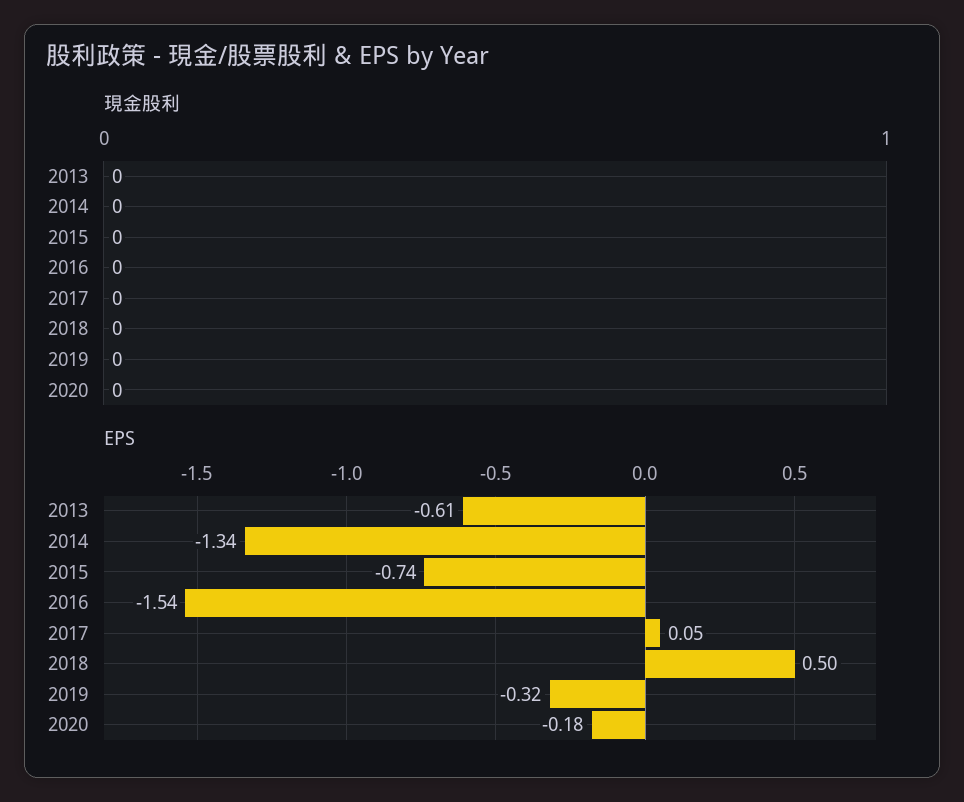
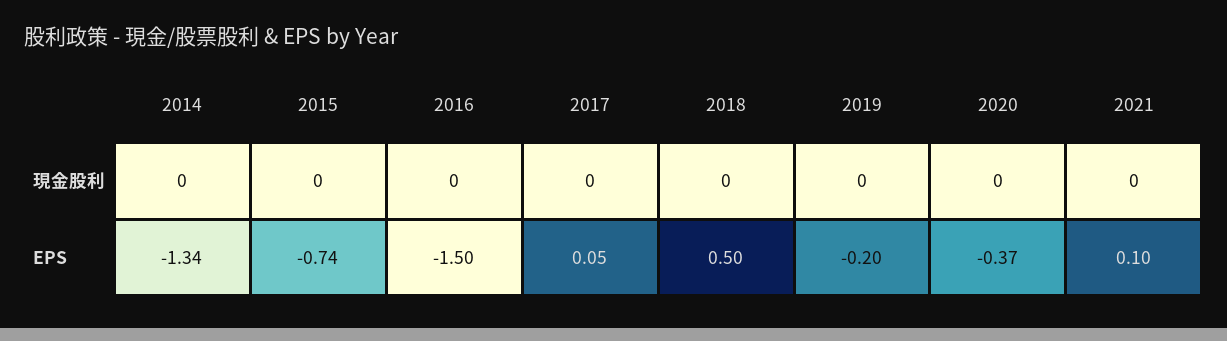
現金股利, 2013: 0 -> none
EPS, 2013: -0.61 -> none
EPS, 2016: -1.54 -> -1.5
EPS, 2019: -0.32 -> -0.2
EPS, 2020: -0.18 -> -0.37
現金股利, 2021: none -> 0
EPS, 2021: none -> 0.1

